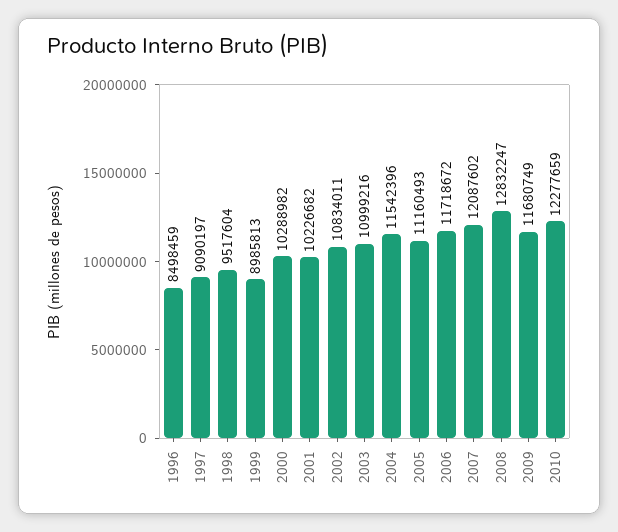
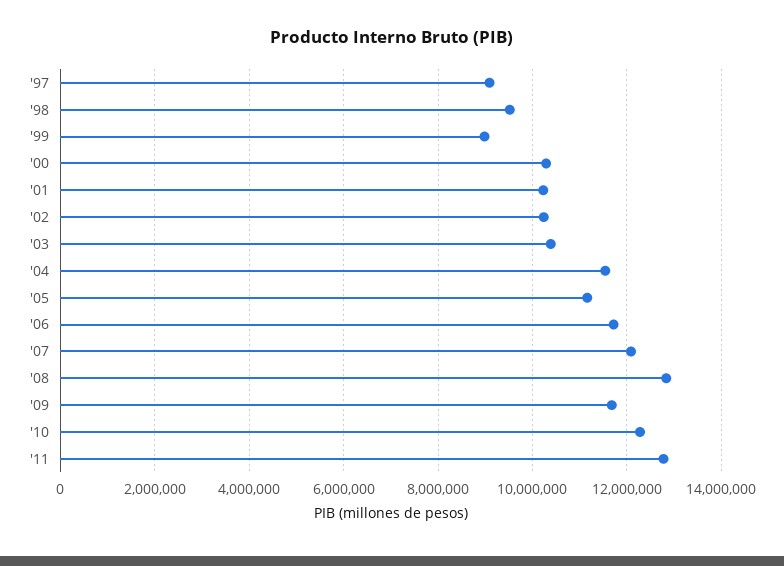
1996: 8498459 -> none
2002: 10834011 -> 10200000
2003: 10999216 -> 10400000
'11: none -> 12800000

